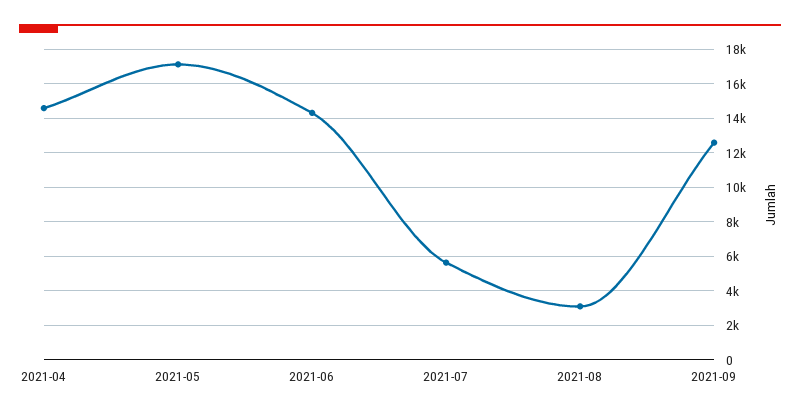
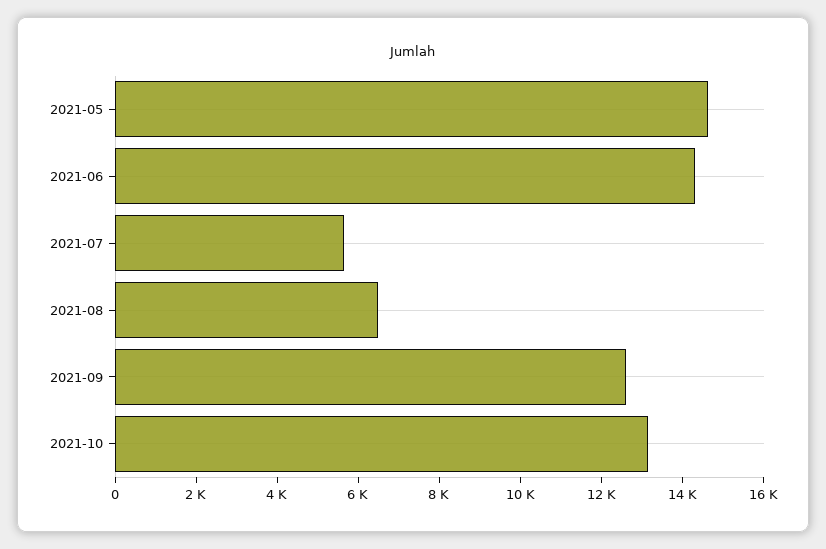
2021-04: 14500 -> none
2021-05: 17000 -> 14500
2021-08: 3000 -> 6500
2021-10: none -> 13000

